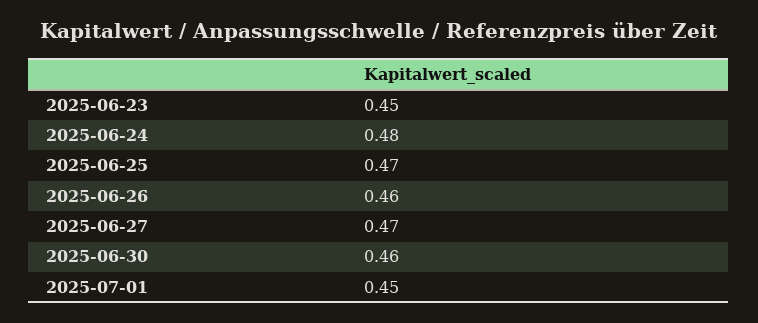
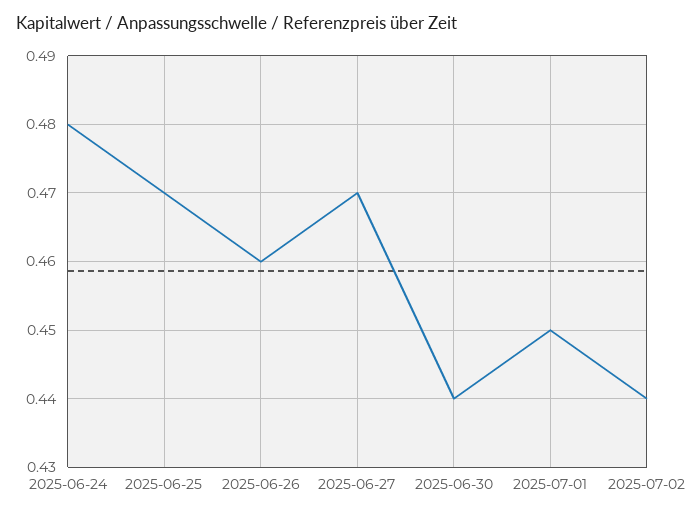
2025-06-23: 0.45 -> none
2025-06-30: 0.46 -> 0.44
2025-07-02: none -> 0.44

